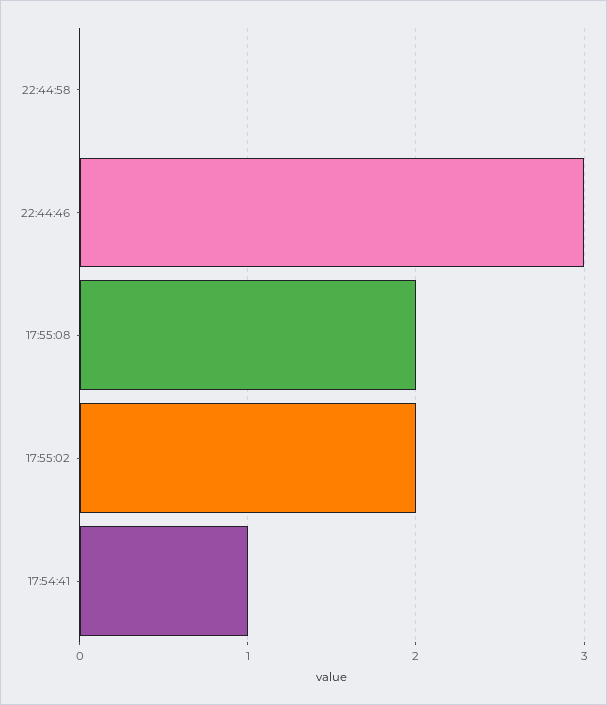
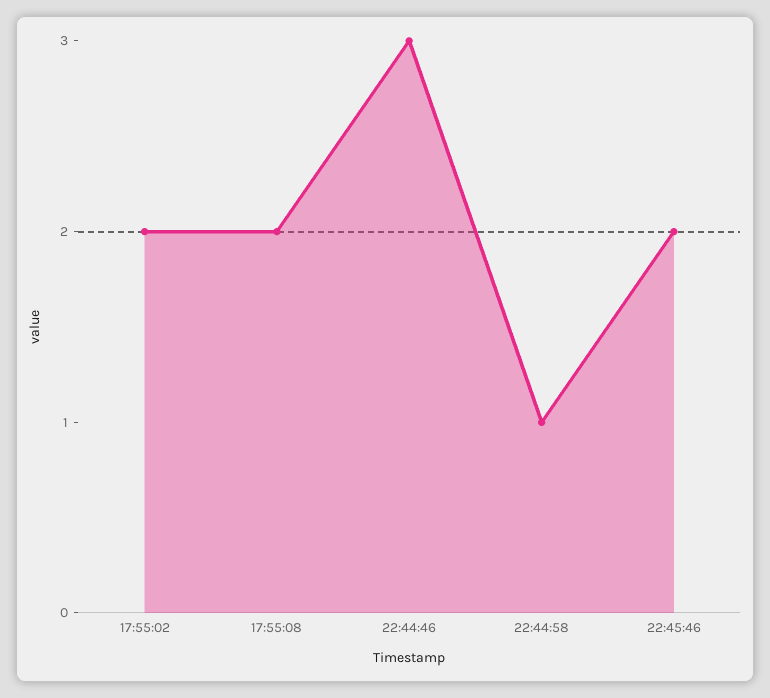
22:44:58: 0 -> 1
17:54:41: 1 -> none
22:45:46: none -> 2

